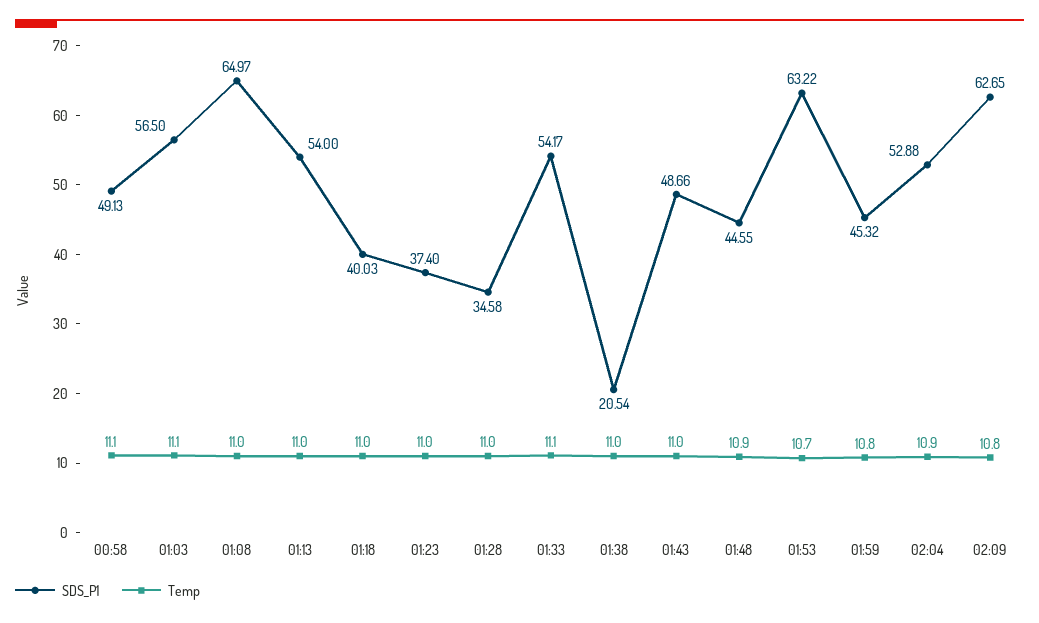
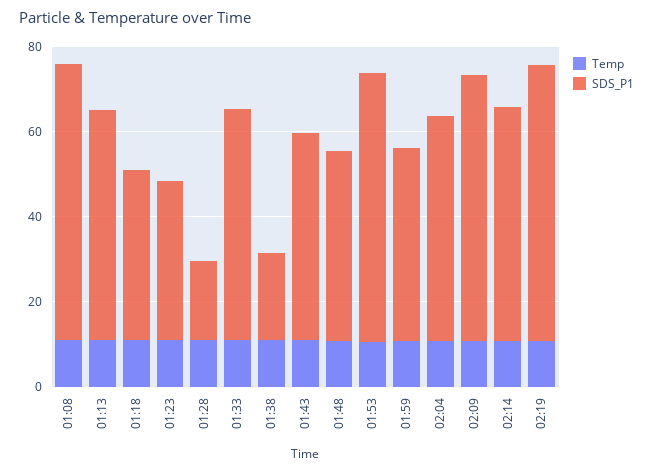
SDS_P1, 00:58: 49.13 -> none
Temp, 00:58: 11.1 -> none
SDS_P1, 01:03: 56.5 -> none
Temp, 01:03: 11.1 -> none
SDS_P1, 01:28: 34.58 -> 20
Temp, 02:14: none -> 10
SDS_P1, 02:14: none -> 55
Temp, 02:19: none -> 10
SDS_P1, 02:19: none -> 65

